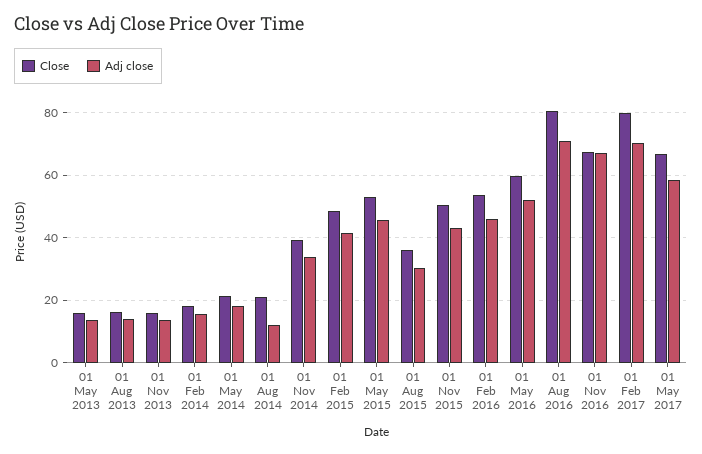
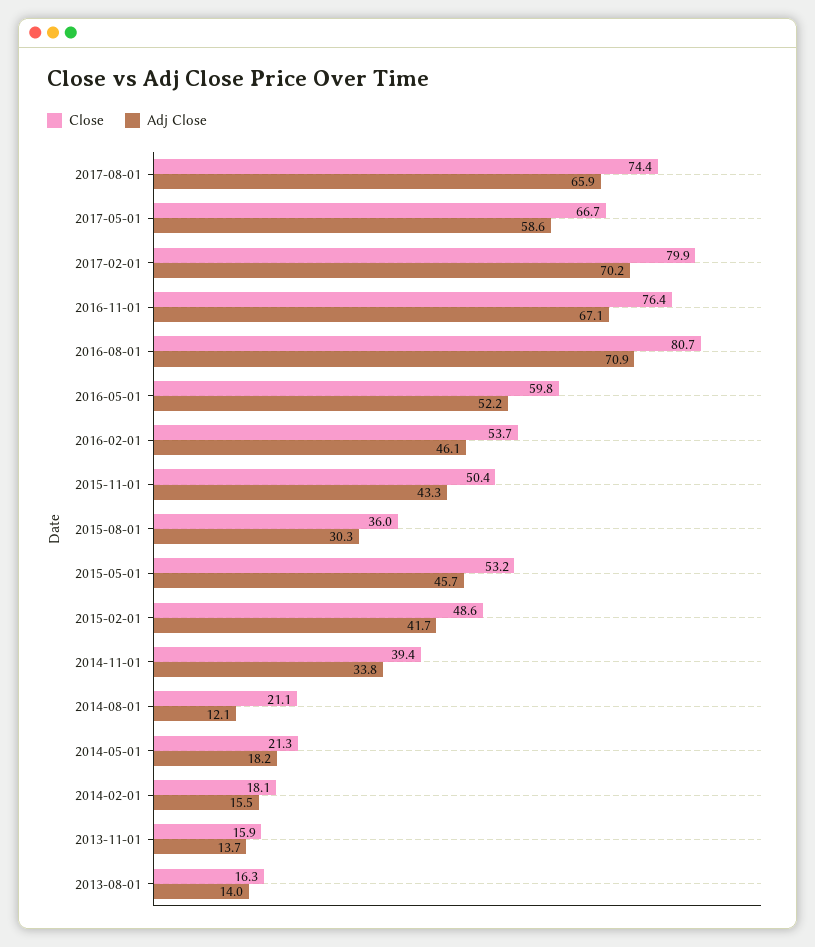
Close, 01 May 2013: 16 -> none
Adj close, 01 May 2013: 14 -> none
Close, 01 Nov 2016: 68 -> 76.4
Close, 2017-08-01: none -> 74.4
Adj close, 2017-08-01: none -> 65.9

